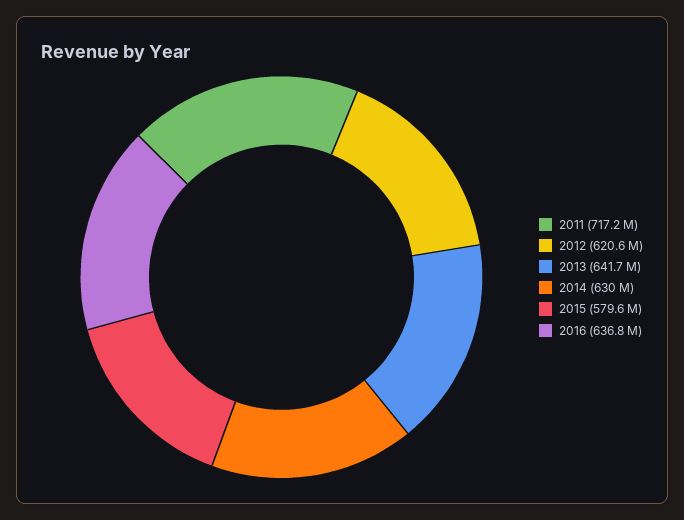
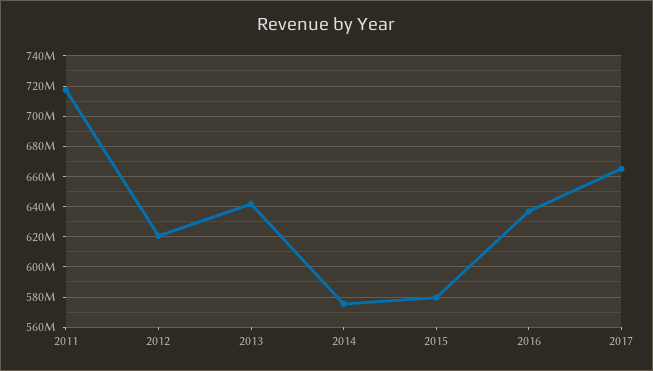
2014: 630000000 -> 575000000
2017: none -> 665000000

